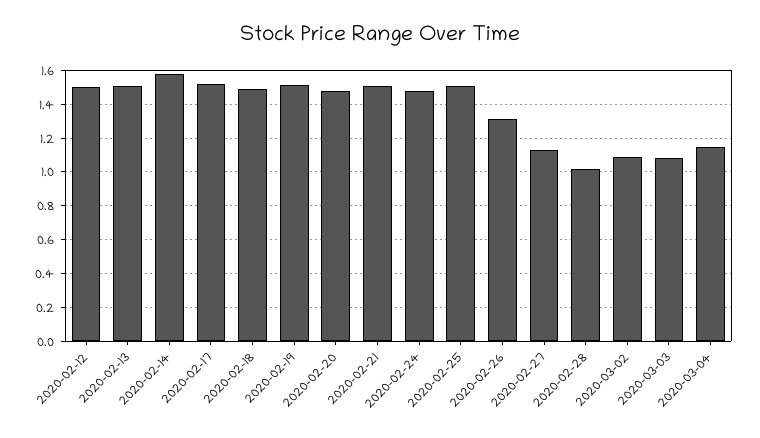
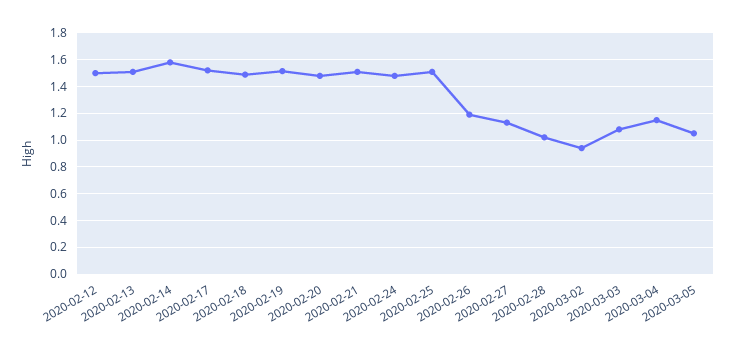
2020-02-26: 1.3 -> 1.2
2020-03-02: 1.1 -> 0.95
2020-03-05: none -> 1.05

